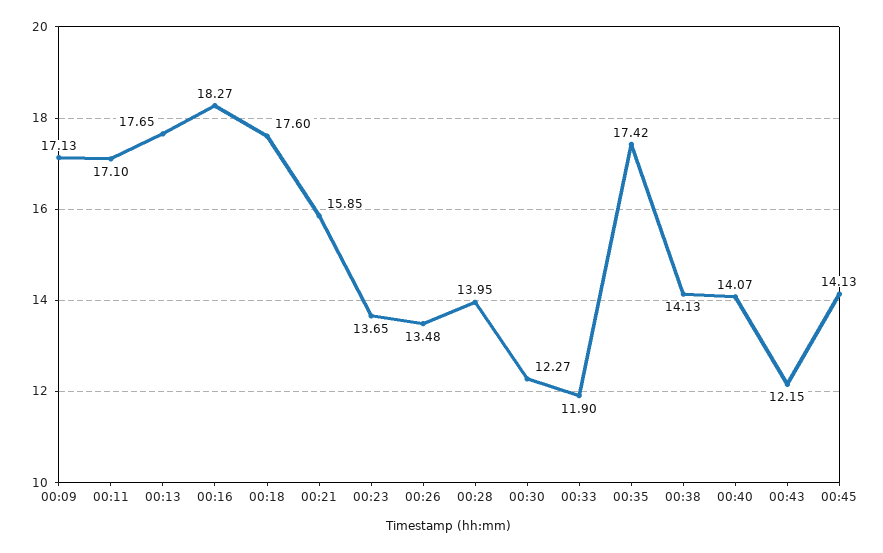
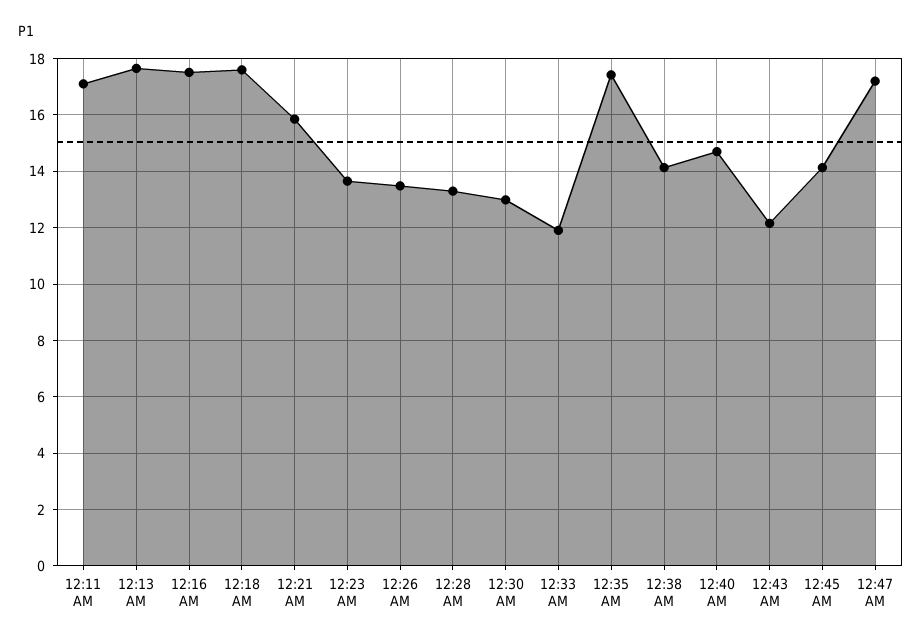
00:09: 17.13 -> none
00:16: 18.27 -> 17.5
00:28: 13.95 -> 13.25
00:30: 12.27 -> 13
00:40: 14.07 -> 14.75
12:47 AM: none -> 17.25

